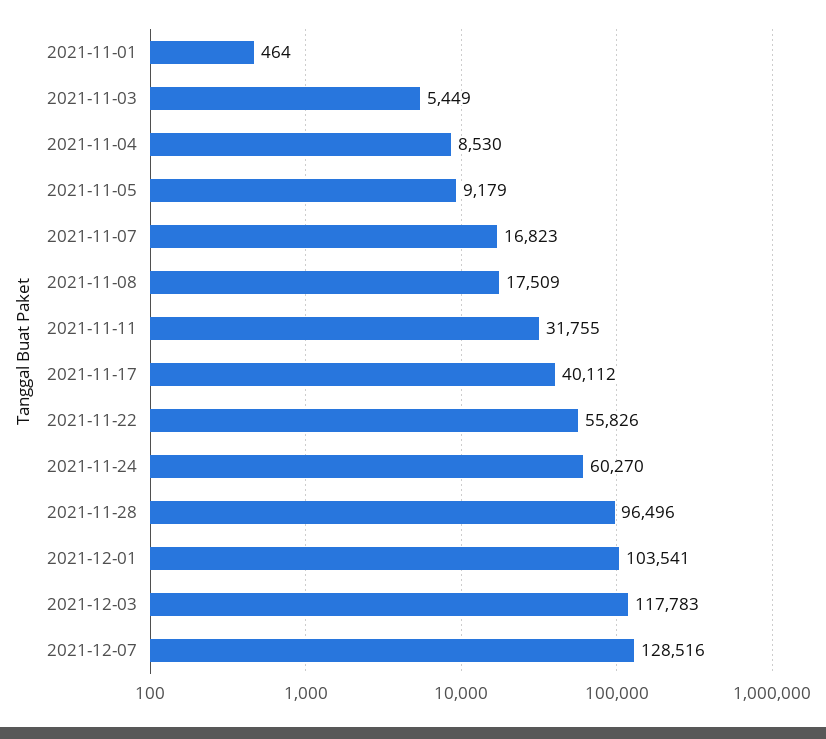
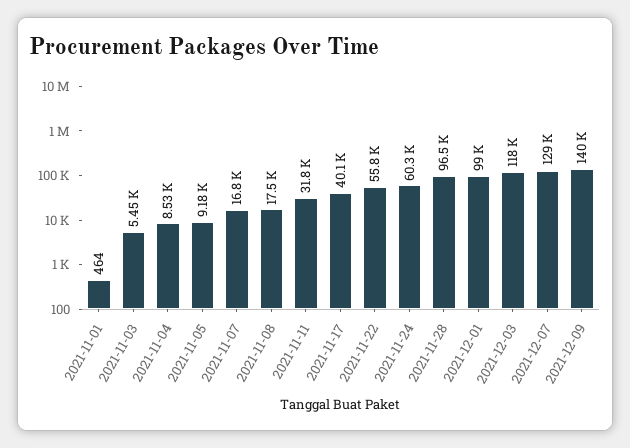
2021-12-01: 103541 -> 99000
2021-12-09: none -> 140000

